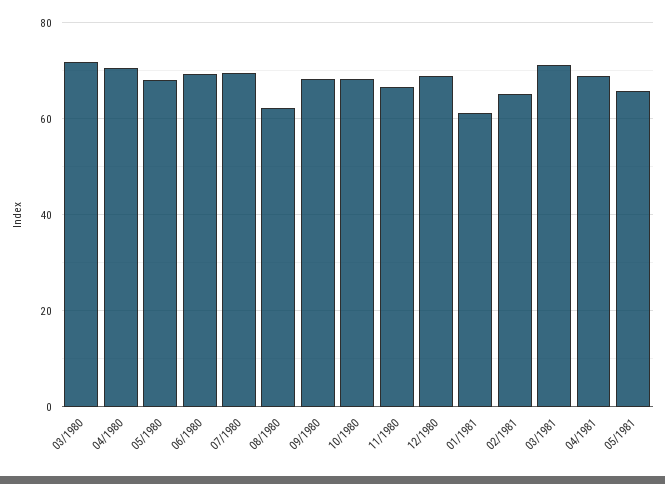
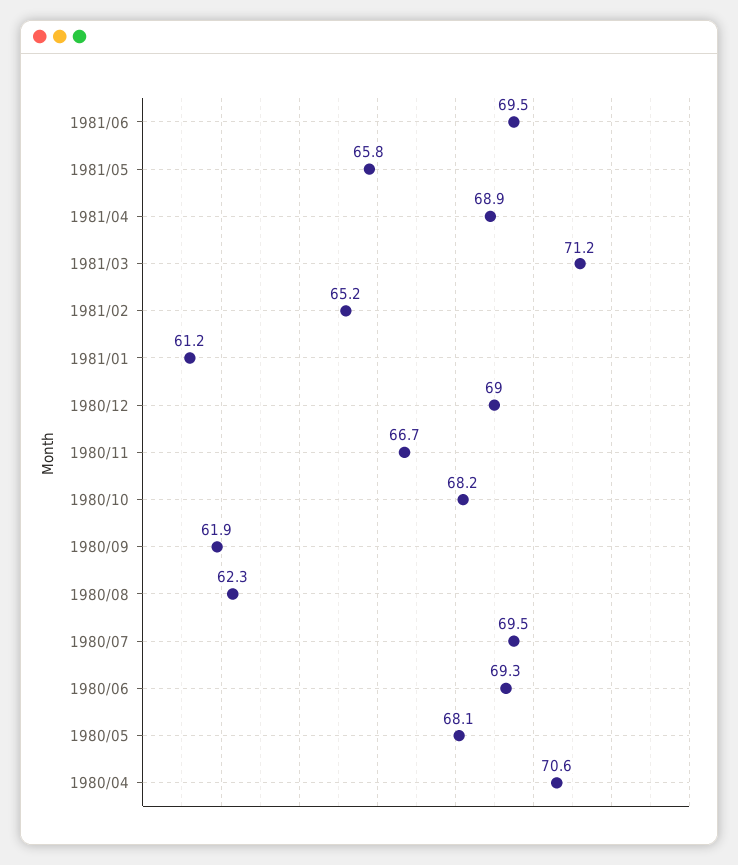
03/1980: 72 -> none
09/1980: 68 -> 61.9
1981/06: none -> 69.5

